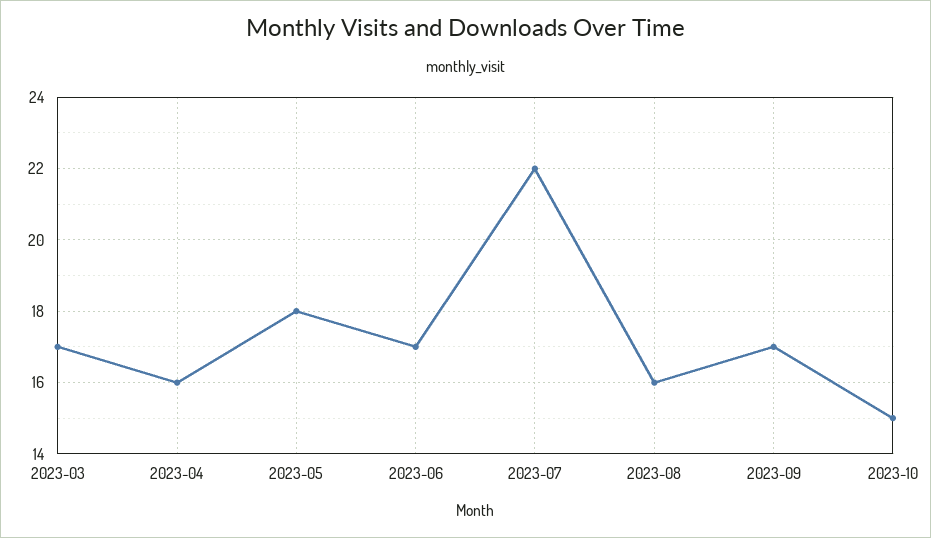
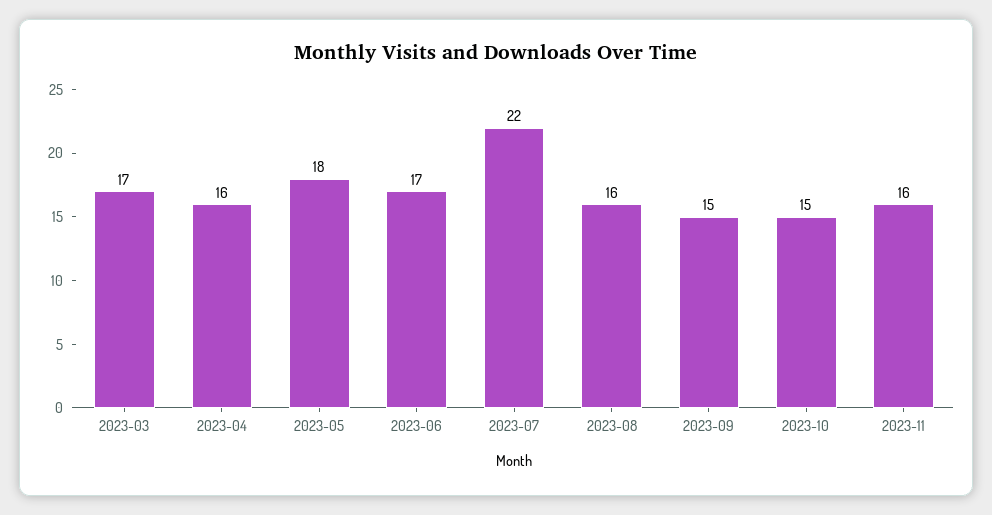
2023-09: 17 -> 15
2023-11: none -> 16

